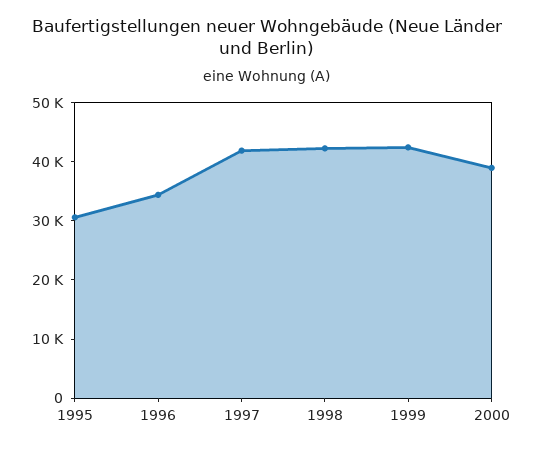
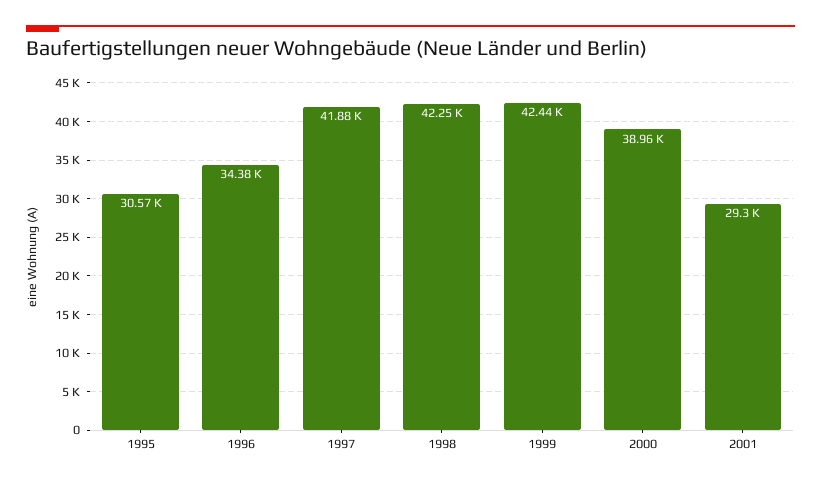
2001: none -> 29300

